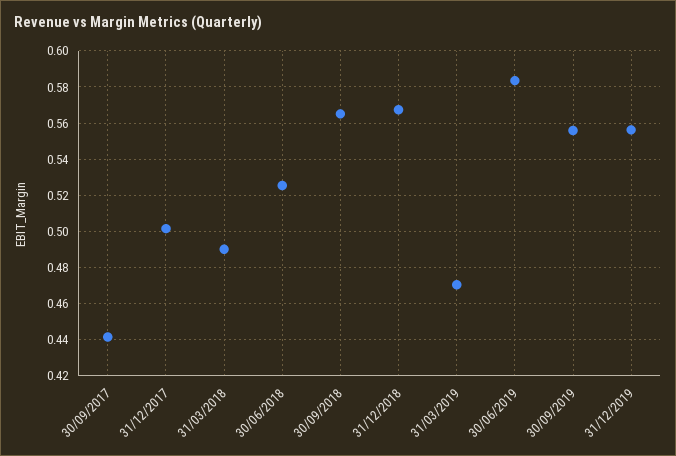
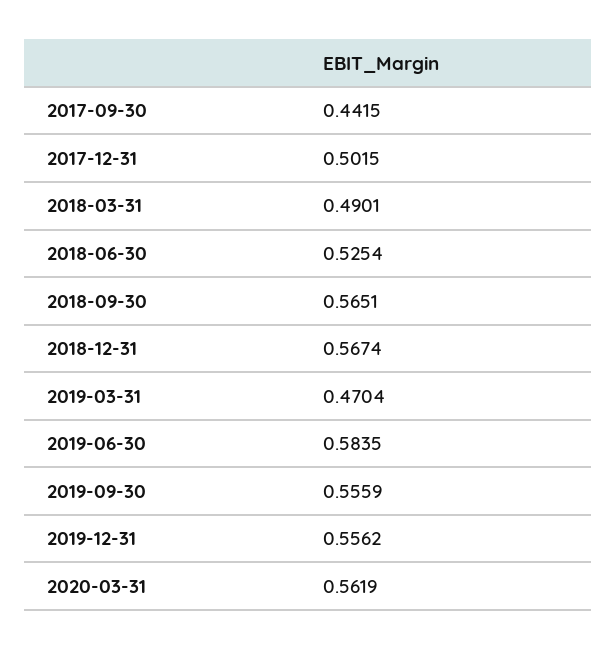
2020-03-31: none -> 0.5619

